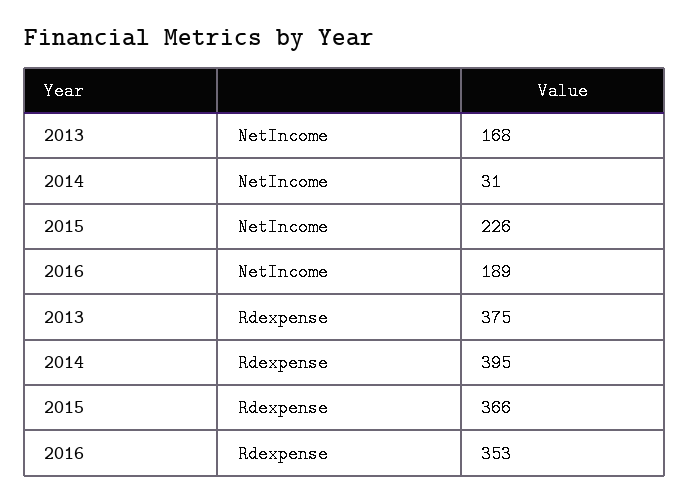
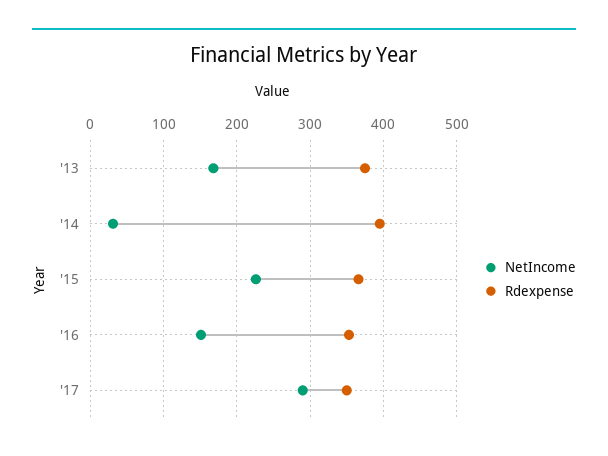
NetIncome, 2016: 189 -> 150
NetIncome, '17: none -> 290
Rdexpense, '17: none -> 350

